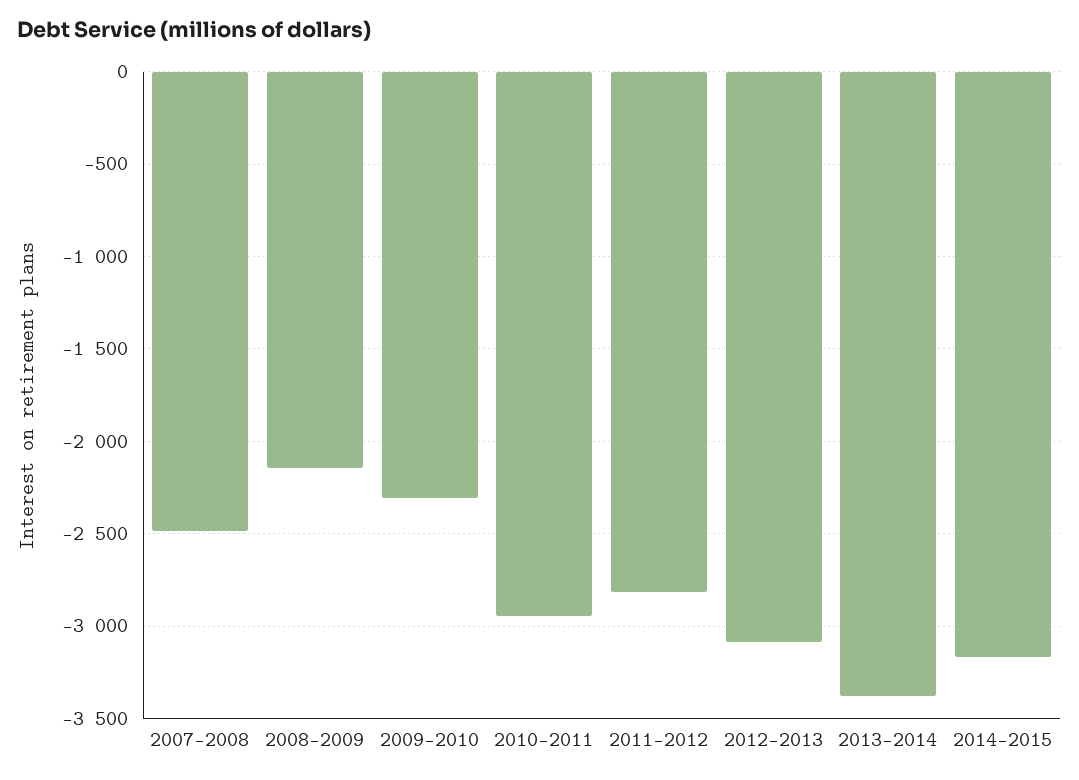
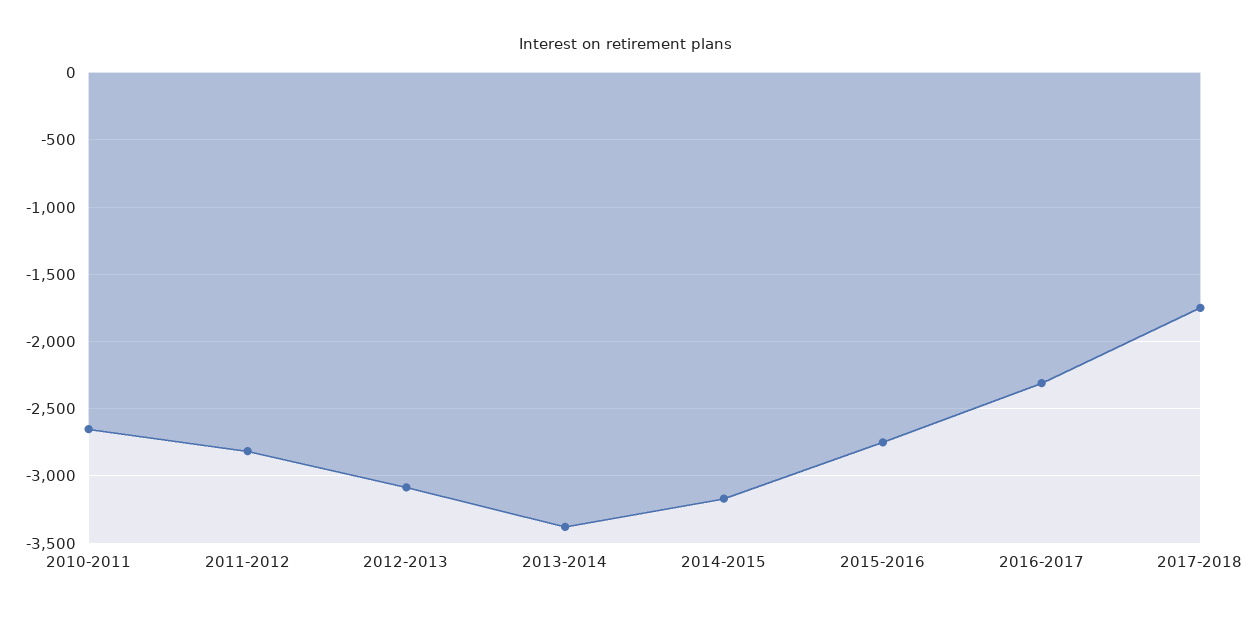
2007-2008: -2500 -> none
2008-2009: -2150 -> none
2009-2010: -2300 -> none
2010-2011: -2950 -> -2650
2015-2016: none -> -2750
2016-2017: none -> -2300
2017-2018: none -> -1750

